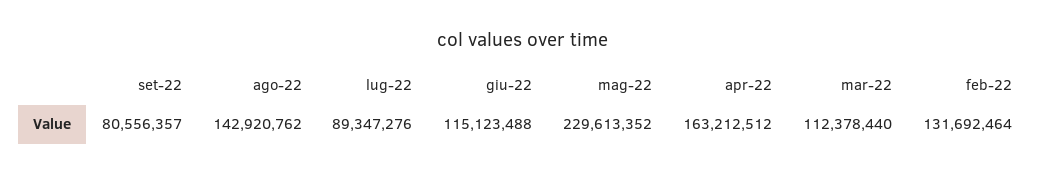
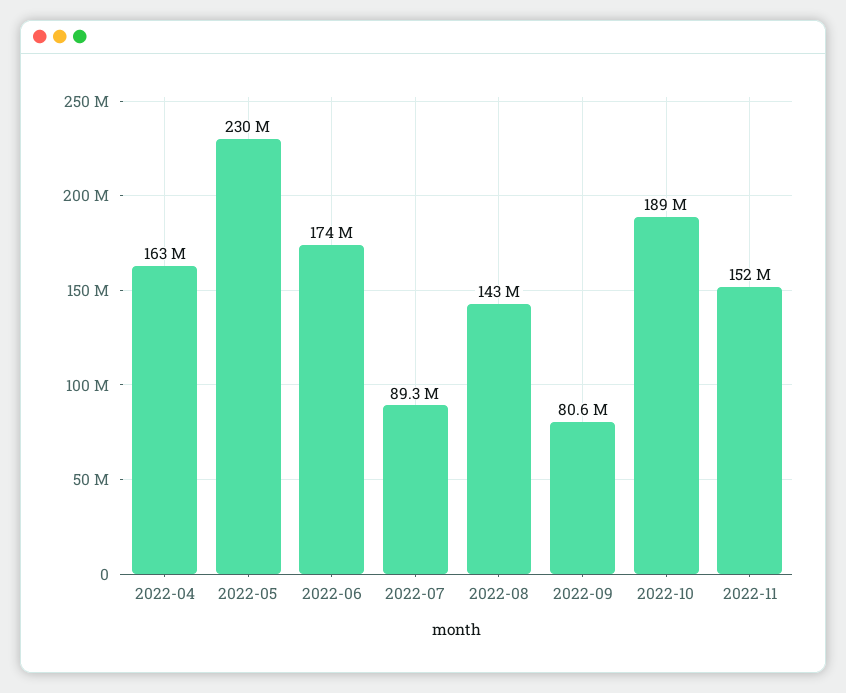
giu-22: 115123488 -> 174000000
mar-22: 112378440 -> none
feb-22: 131692464 -> none
2022-10: none -> 189000000
2022-11: none -> 152000000

